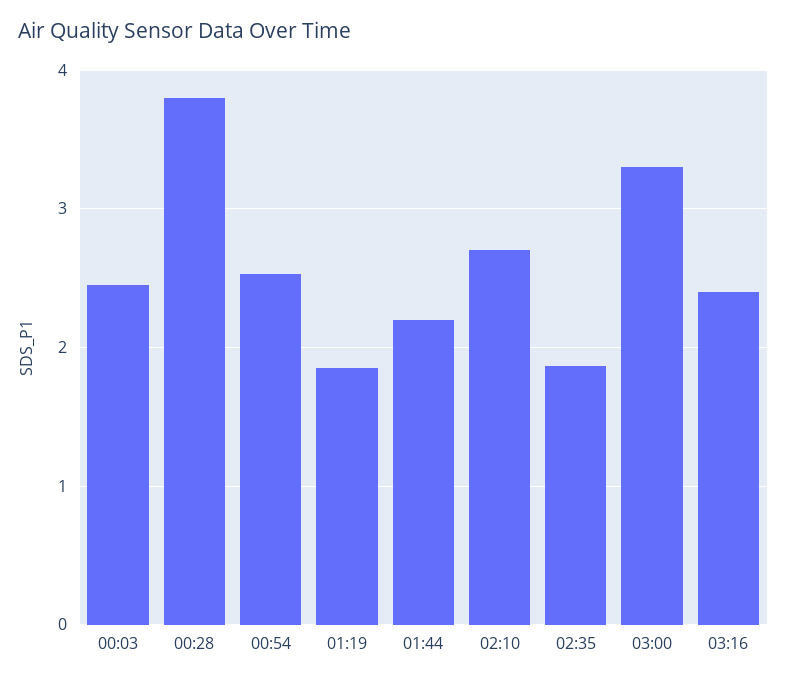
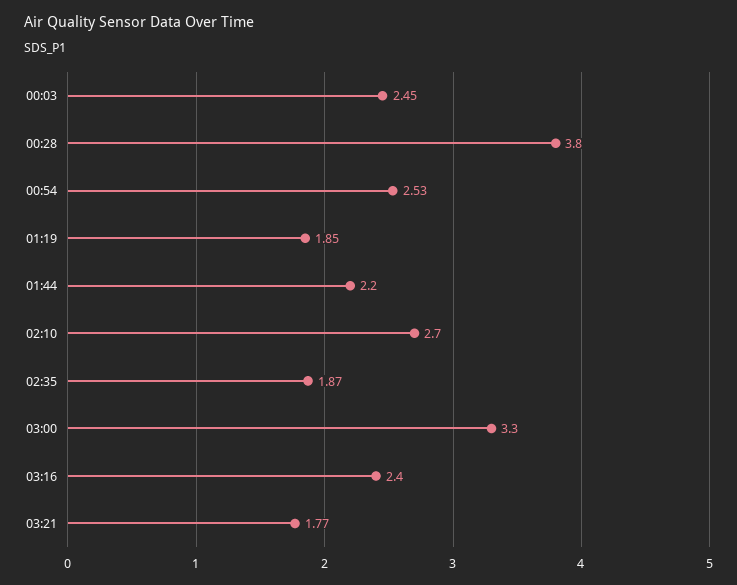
03:21: none -> 1.77

